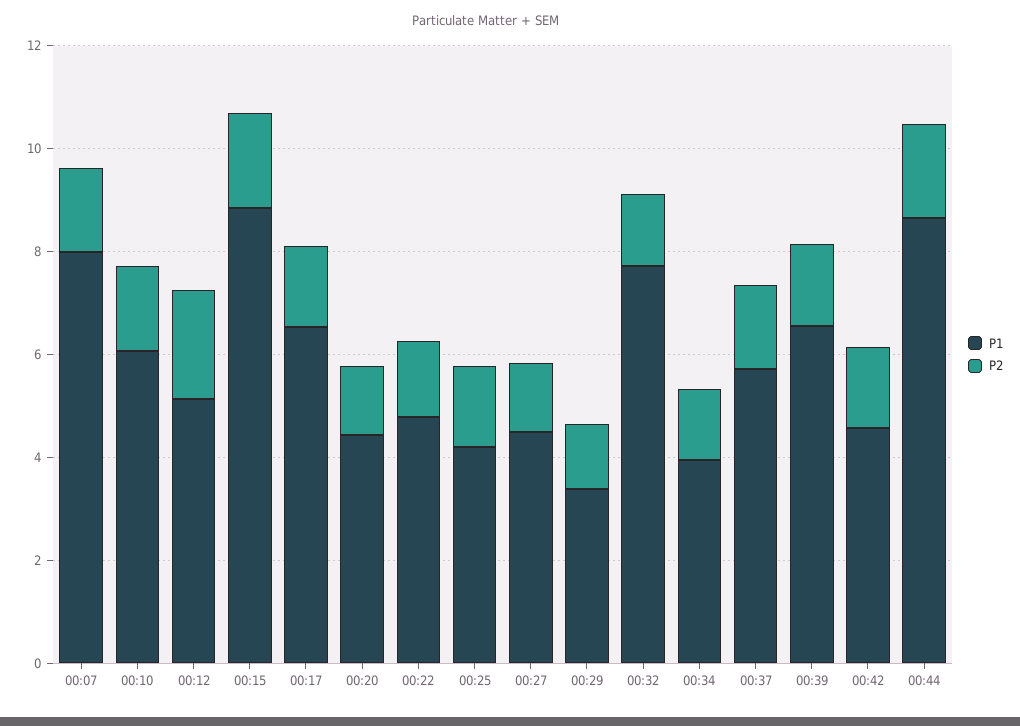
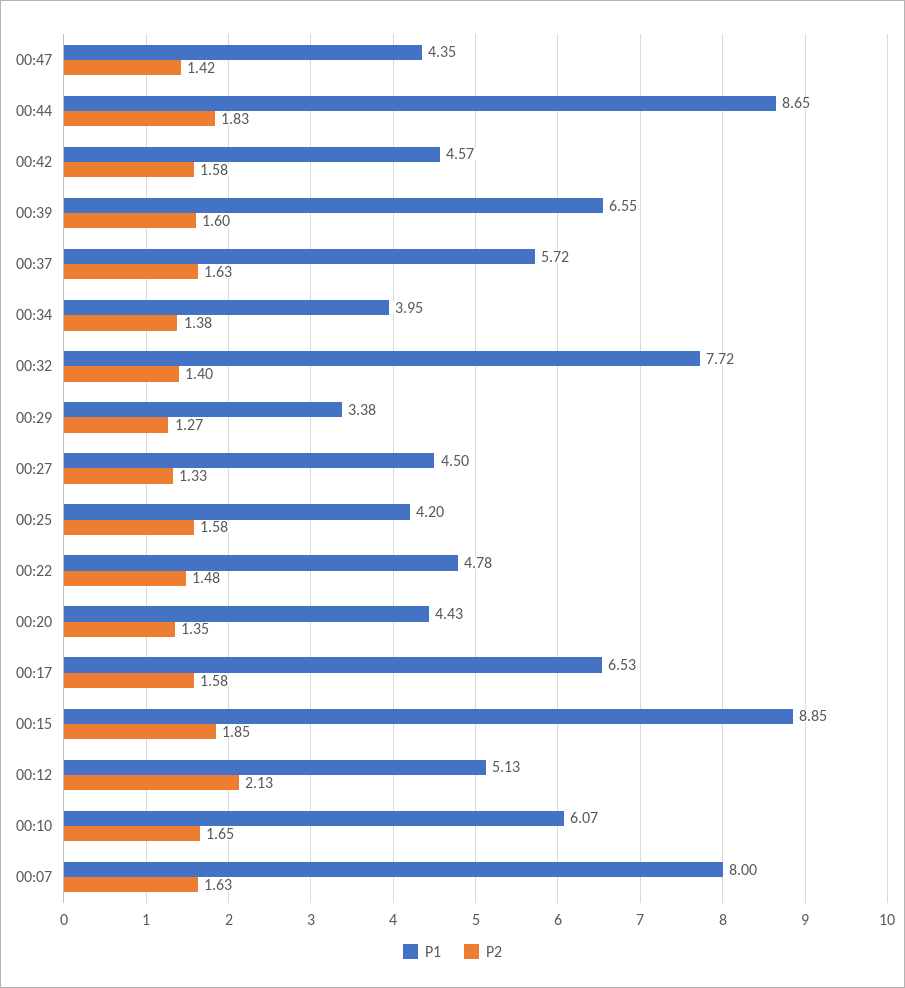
P1, 00:47: none -> 4.35
P2, 00:47: none -> 1.42

